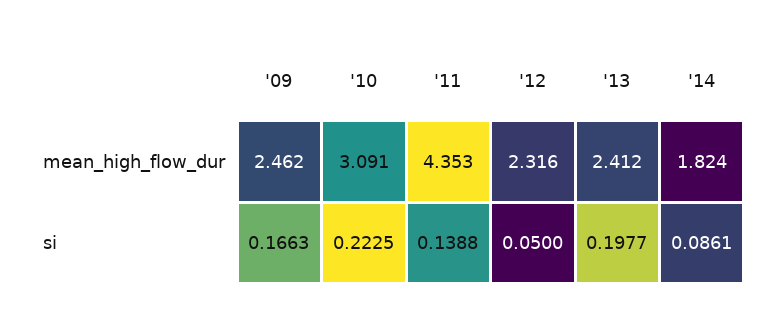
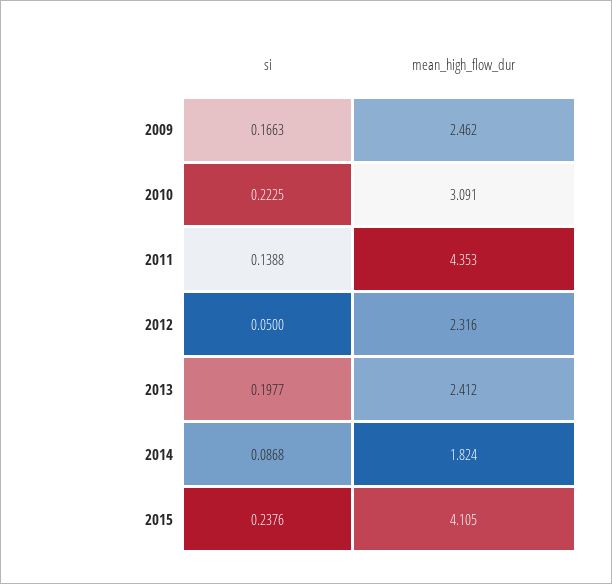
'14, si: 0.0861 -> 0.0868
2015, si: none -> 0.2376
2015, mean_high_flow_dur: none -> 4.105

